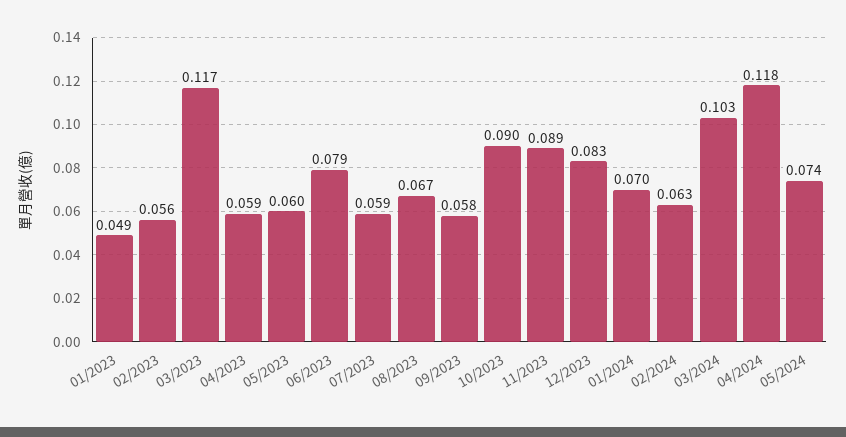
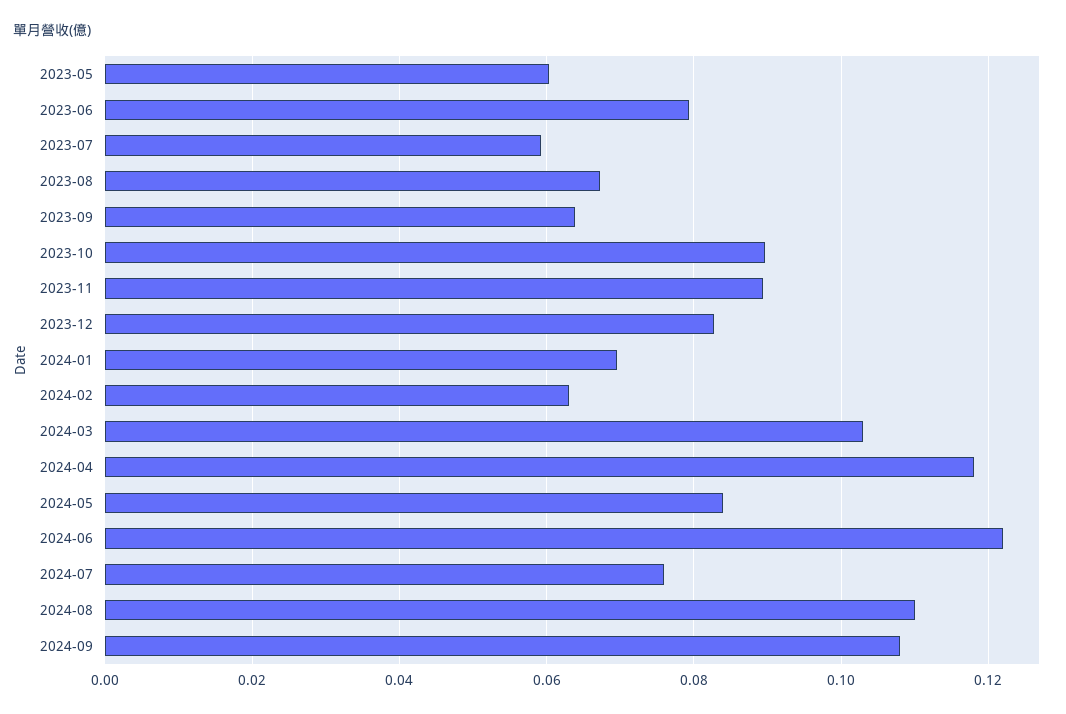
01/2023: 0.049 -> none
02/2023: 0.056 -> none
03/2023: 0.117 -> none
04/2023: 0.059 -> none
09/2023: 0.058 -> 0.064
05/2024: 0.074 -> 0.084
2024-06: none -> 0.122
2024-07: none -> 0.076
2024-08: none -> 0.11
2024-09: none -> 0.108

